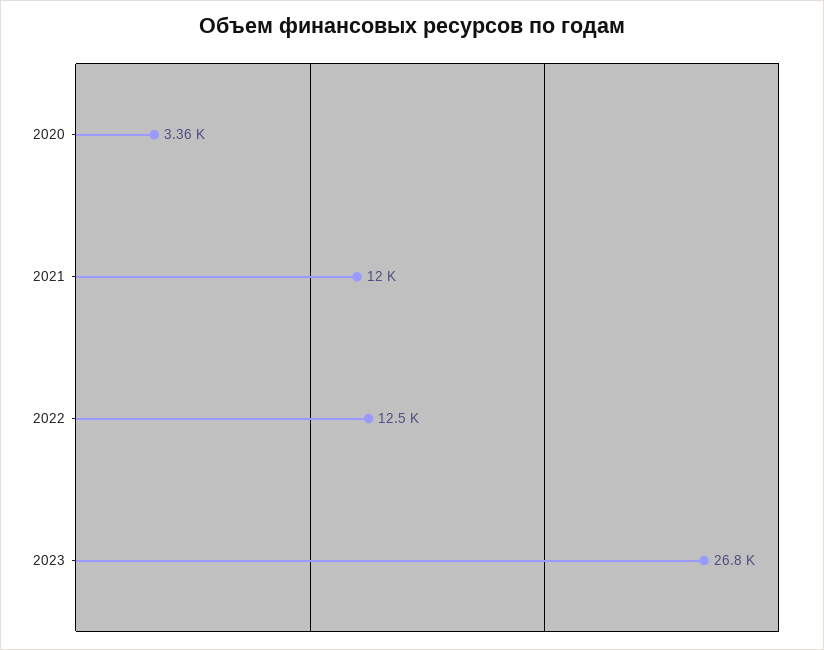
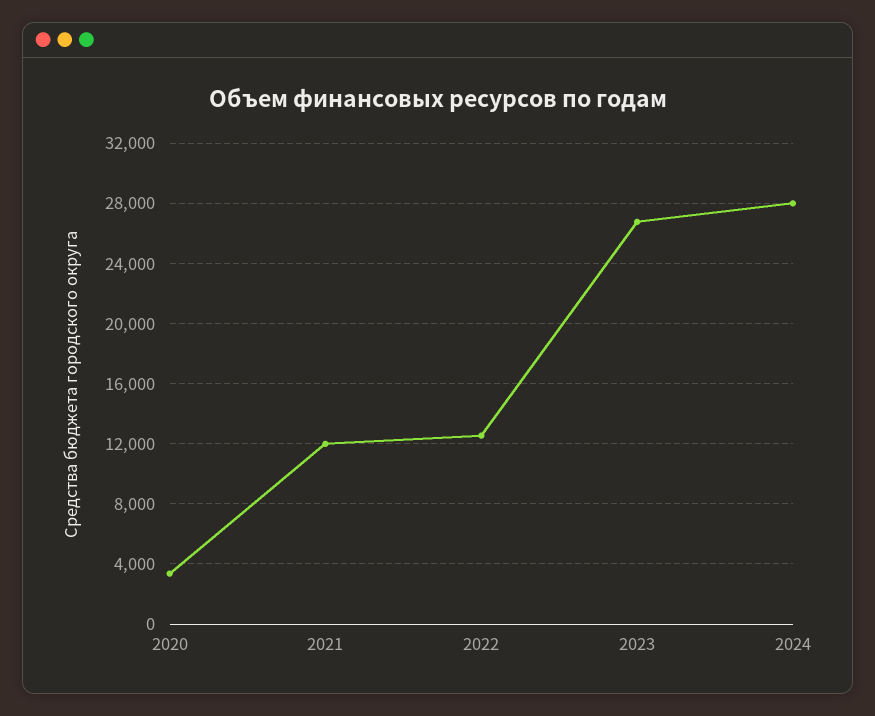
2024: none -> 28000

